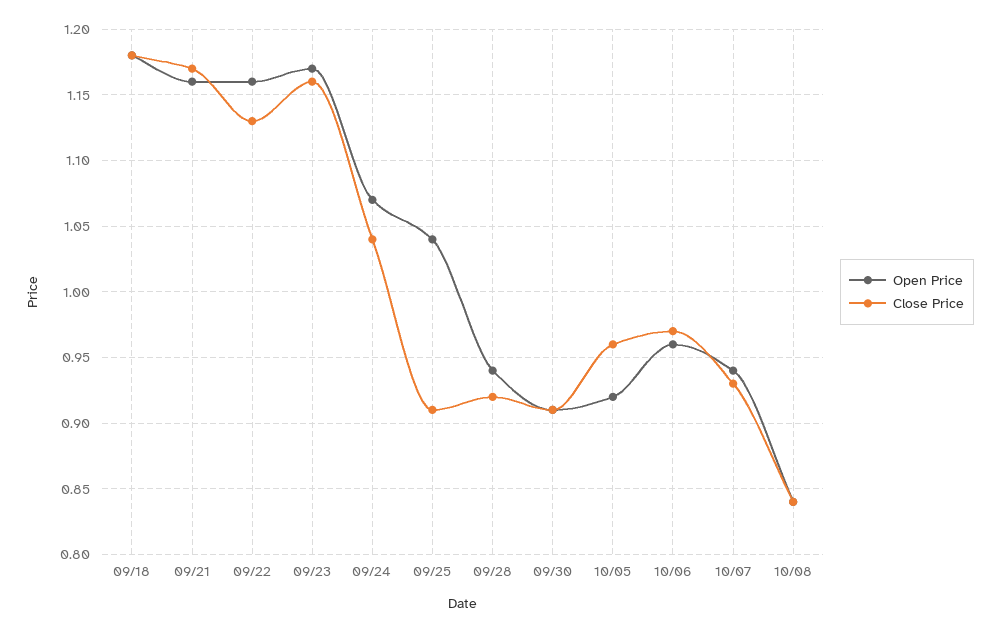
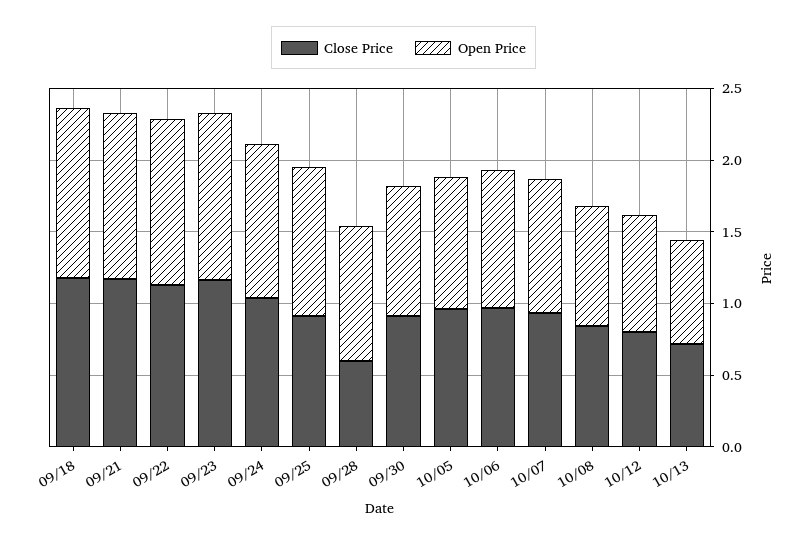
Close Price, 09/28: 0.92 -> 0.6
Close Price, 10/12: none -> 0.8
Open Price, 10/12: none -> 0.8
Close Price, 10/13: none -> 0.7
Open Price, 10/13: none -> 0.7

